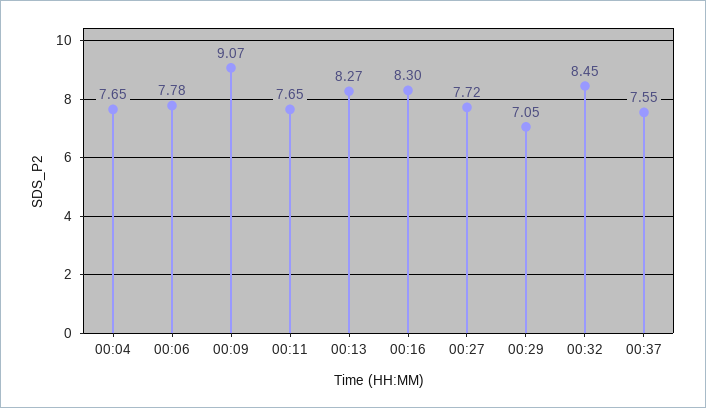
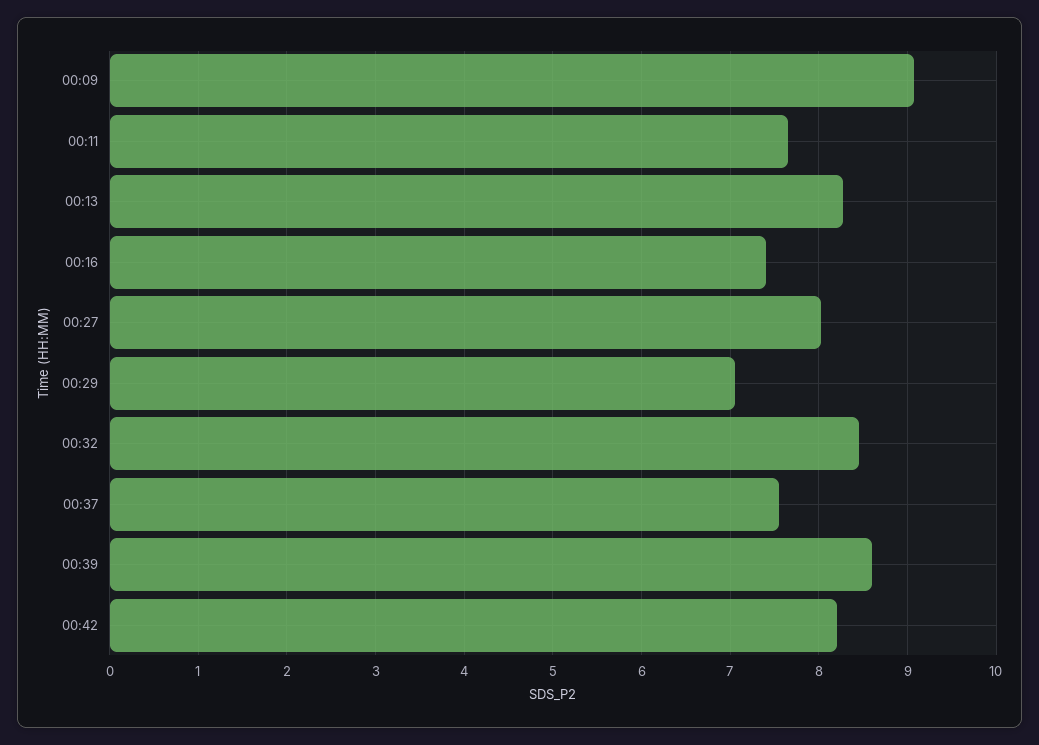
00:04: 7.65 -> none
00:06: 7.78 -> none
00:16: 8.3 -> 7.4
00:27: 7.72 -> 8
00:39: none -> 8.6
00:42: none -> 8.2

